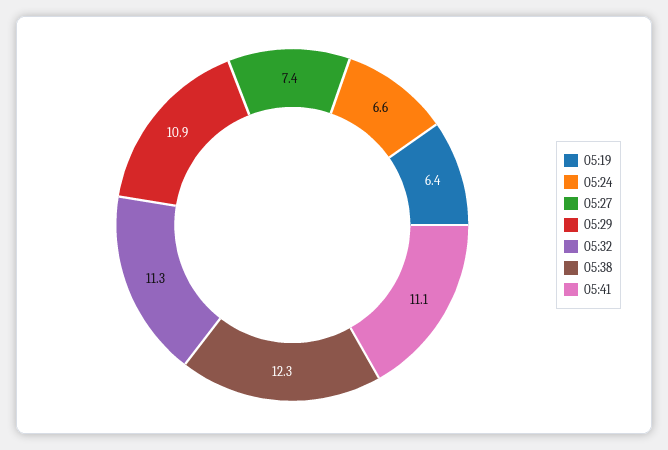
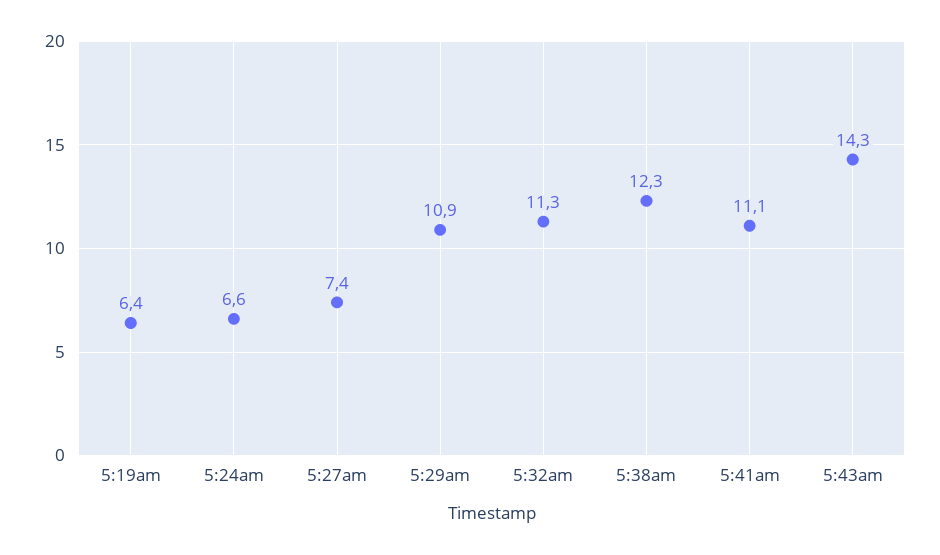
5:43am: none -> 14.3

